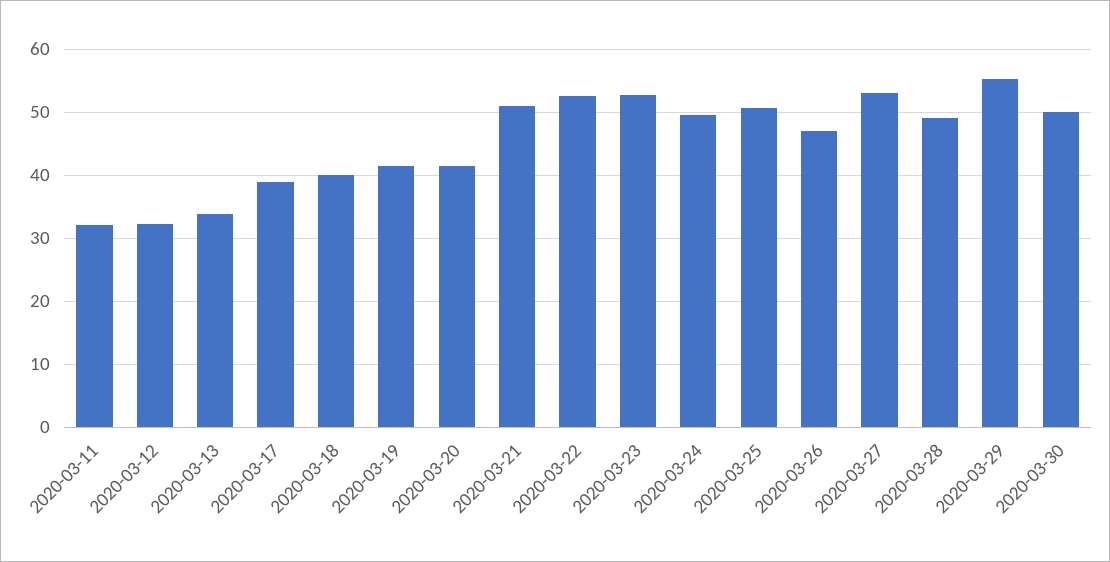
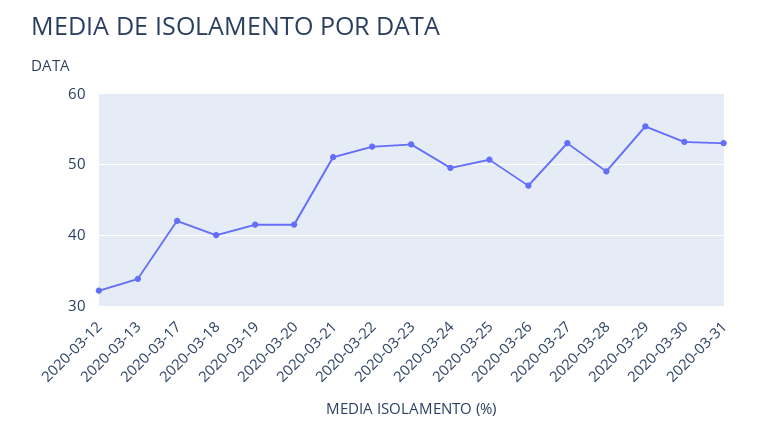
2020-03-11: 32 -> none
2020-03-17: 39 -> 42
2020-03-30: 50 -> 53
2020-03-31: none -> 53

